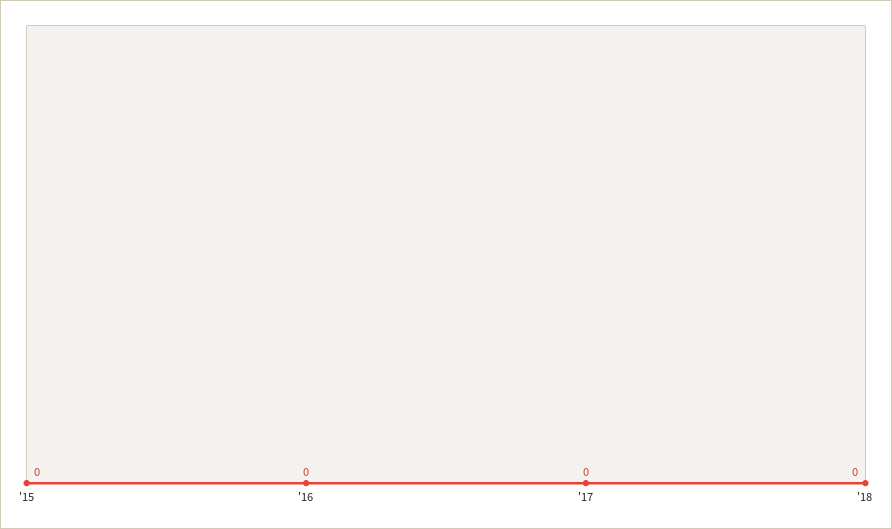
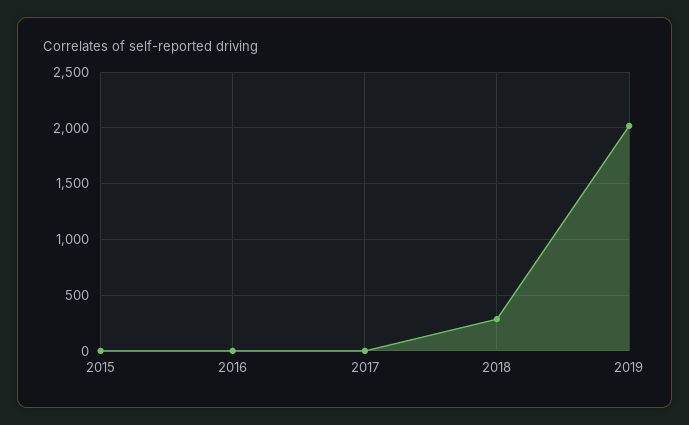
'18: 0 -> 300
2019: none -> 2000

